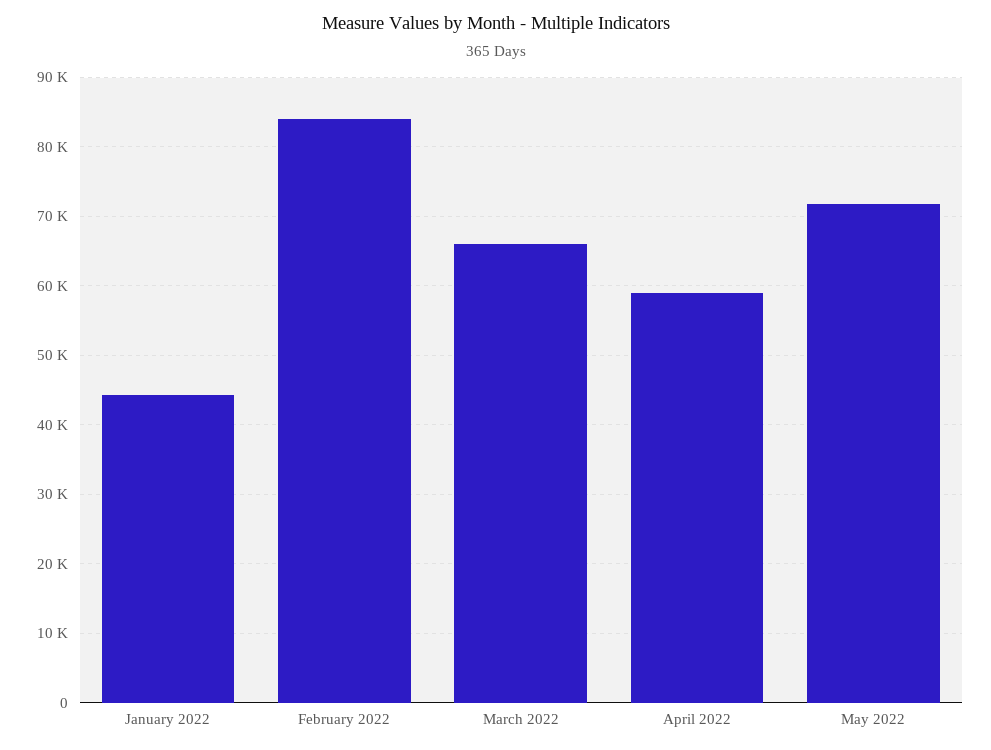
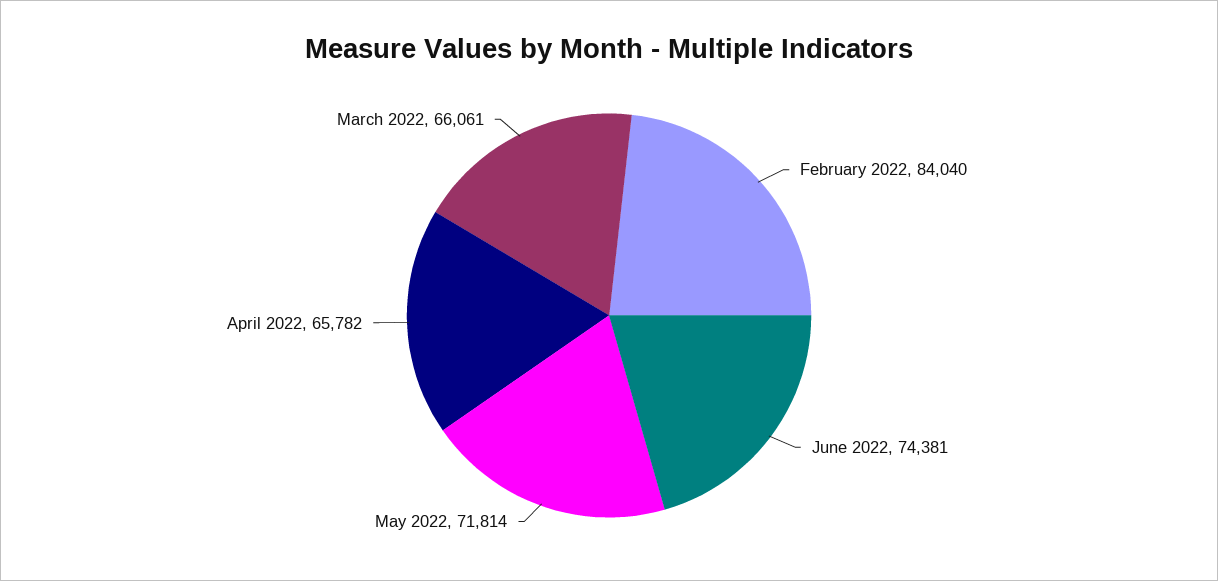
January 2022: 44000 -> none
April 2022: 59000 -> 65782
June 2022: none -> 74381

